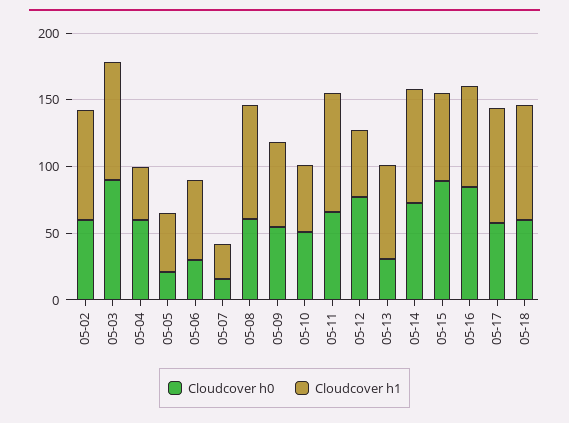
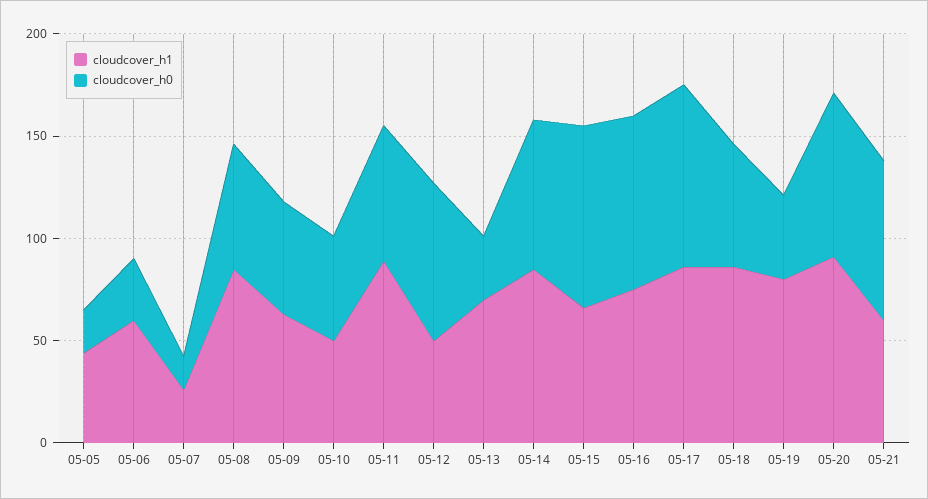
Cloudcover h0, 05-02: 60 -> none
Cloudcover h1, 05-02: 80 -> none
Cloudcover h0, 05-03: 90 -> none
Cloudcover h1, 05-03: 90 -> none
Cloudcover h0, 05-04: 60 -> none
Cloudcover h1, 05-04: 40 -> none
Cloudcover h0, 05-17: 60 -> 90
Cloudcover h1, 05-19: none -> 80
Cloudcover h0, 05-19: none -> 40
Cloudcover h1, 05-20: none -> 90
Cloudcover h0, 05-20: none -> 80
Cloudcover h1, 05-21: none -> 60
Cloudcover h0, 05-21: none -> 80

